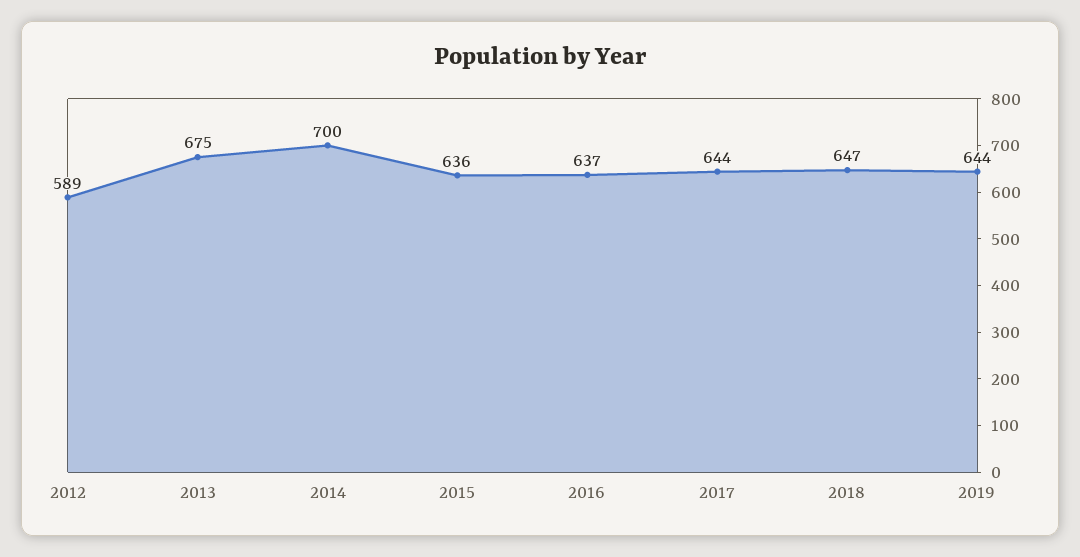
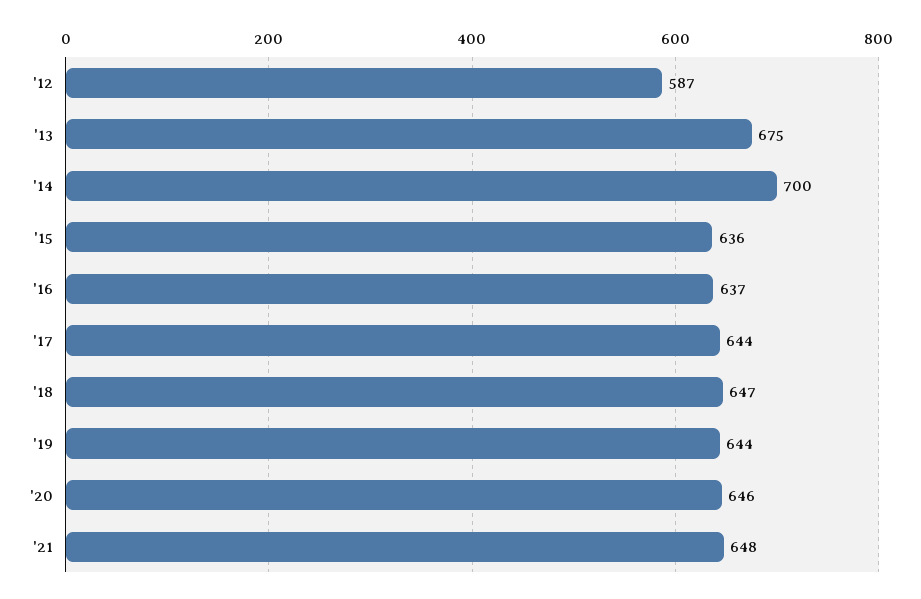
2012: 589 -> 587
'20: none -> 646
'21: none -> 648

